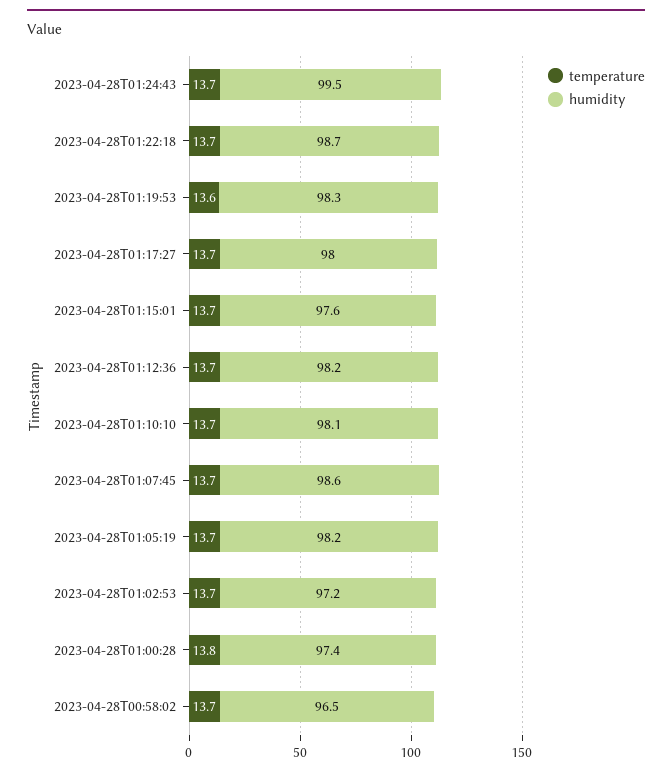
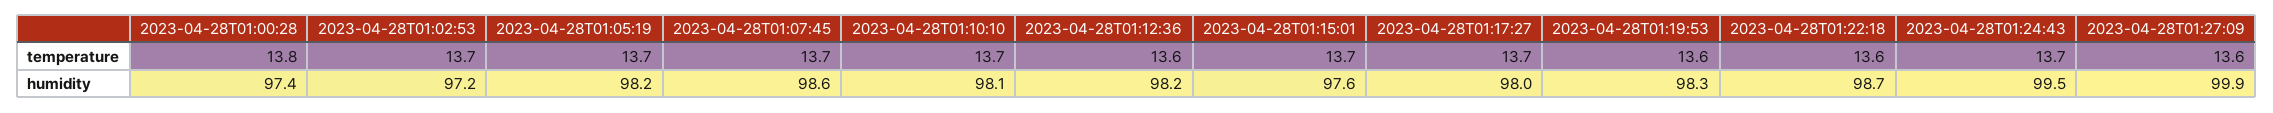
temperature, 2023-04-28T01:22:18: 13.7 -> 13.6
temperature, 2023-04-28T01:12:36: 13.7 -> 13.6
temperature, 2023-04-28T00:58:02: 13.7 -> none
humidity, 2023-04-28T00:58:02: 96.5 -> none
temperature, 2023-04-28T01:27:09: none -> 13.6
humidity, 2023-04-28T01:27:09: none -> 99.9

